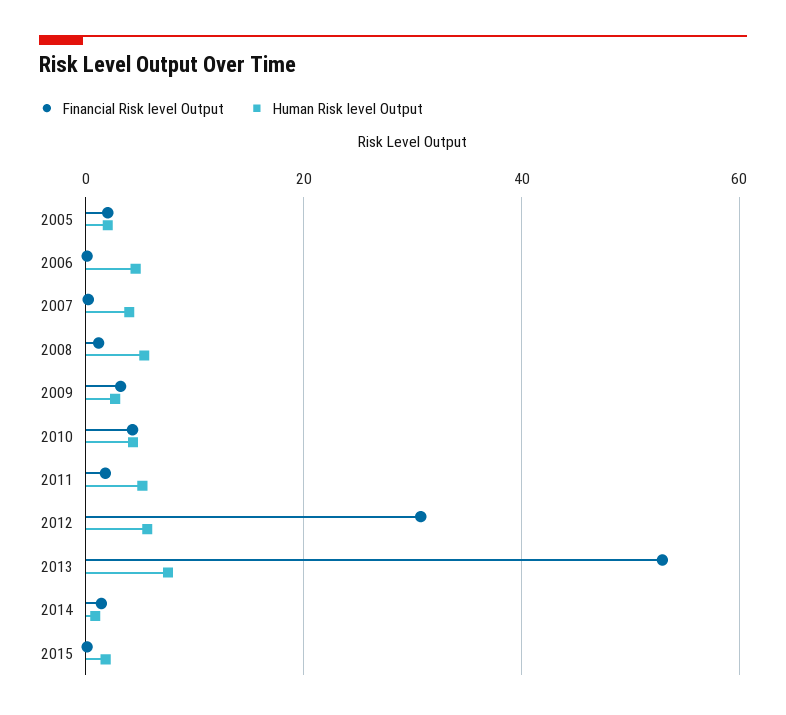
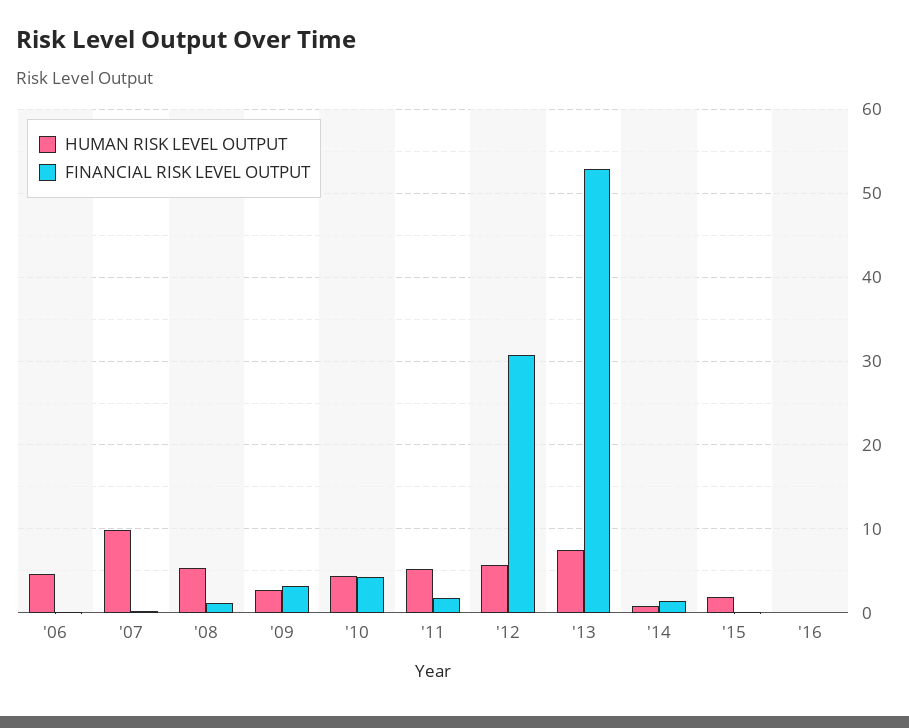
Financial Risk level Output, 2005: 2 -> none
Human Risk level Output, 2005: 2 -> none
Human Risk level Output, 2007: 4 -> 10
Human Risk level Output, '16: none -> 0
Financial Risk level Output, '16: none -> 0

